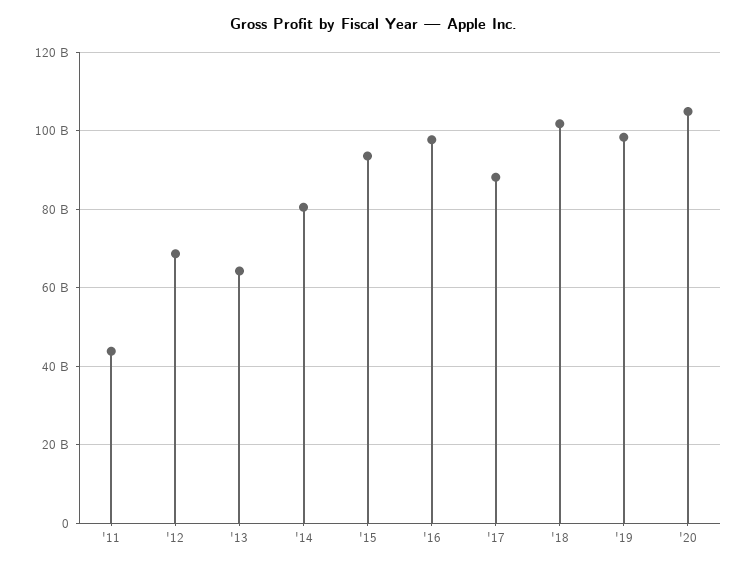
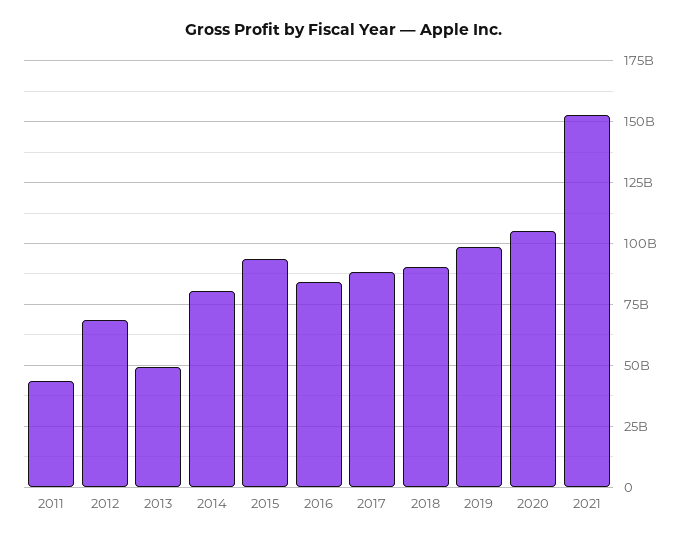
'13: 64000000000 -> 50000000000
'16: 98000000000 -> 85000000000
'18: 102000000000 -> 90000000000
2021: none -> 152500000000

